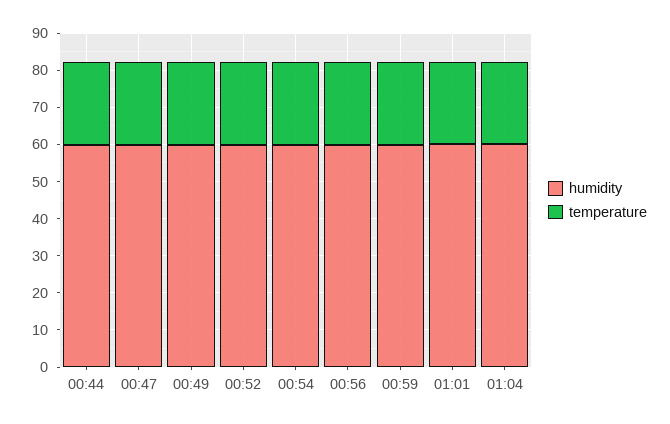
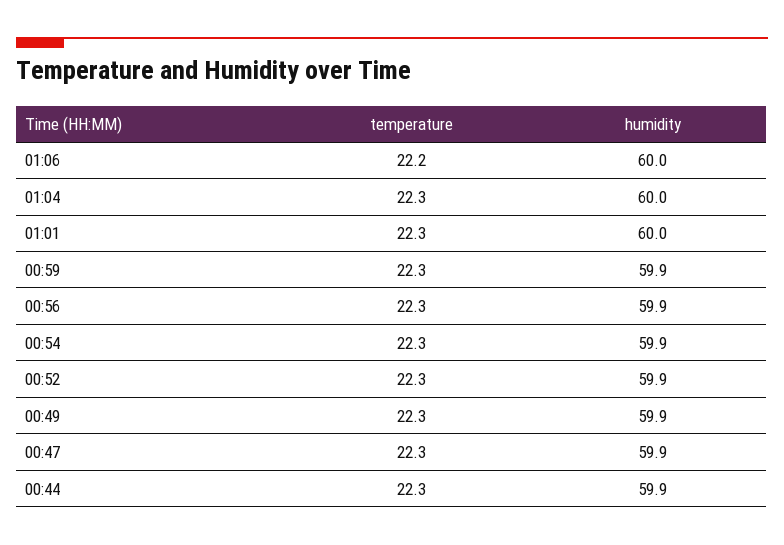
temperature, 01:06: none -> 22.2
humidity, 01:06: none -> 60

